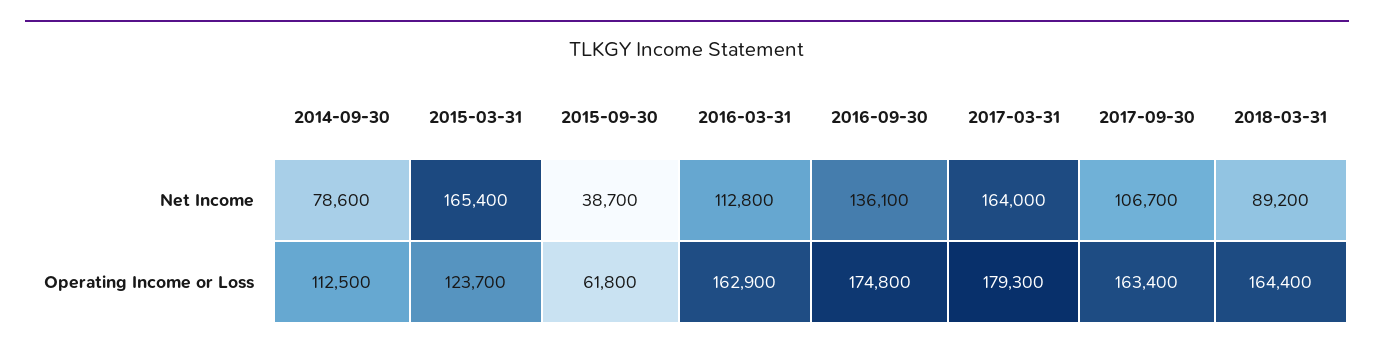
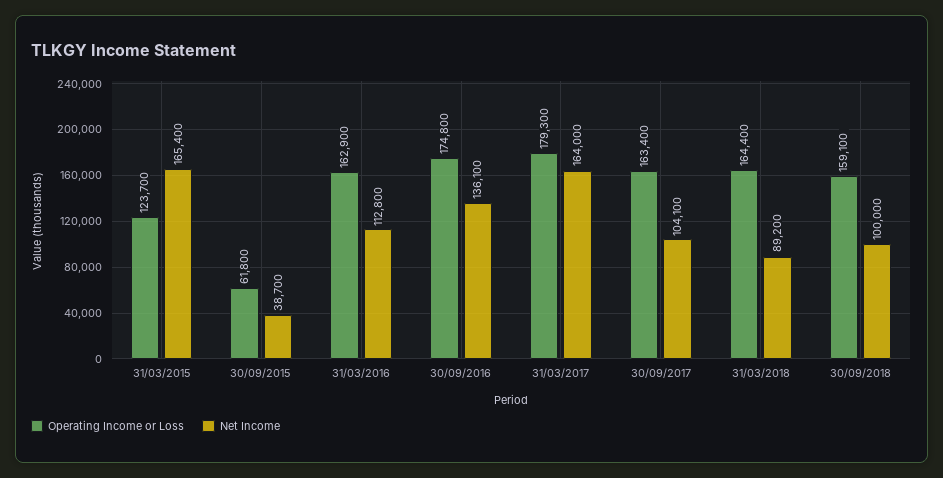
Net Income, 2014-09-30: 78600 -> none
Net Income, 2017-09-30: 106700 -> 104100
Operating Income or Loss, 2014-09-30: 112500 -> none
Operating Income or Loss, 30/09/2018: none -> 159100
Net Income, 30/09/2018: none -> 100000

